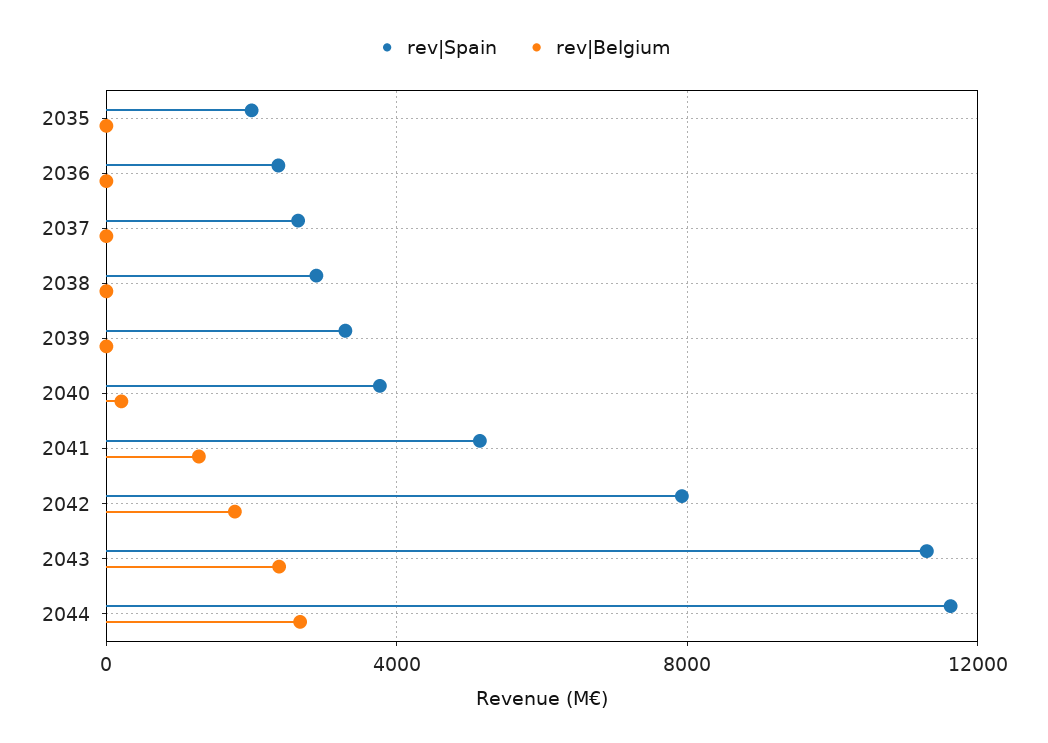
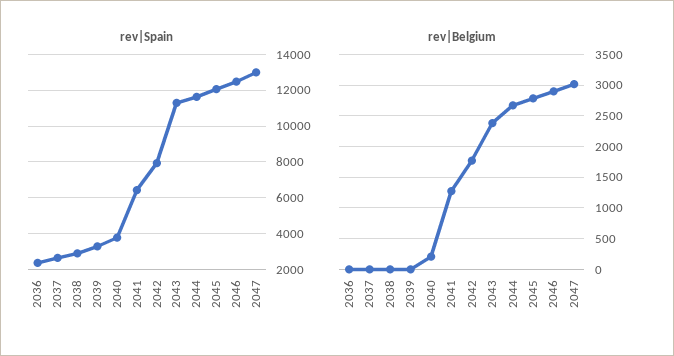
rev|Spain, 2035: 2000 -> none
rev|Belgium, 2035: 0 -> none
rev|Spain, 2041: 5000 -> 6500
rev|Spain, 2045: none -> 12000
rev|Spain, 2046: none -> 12500
rev|Spain, 2047: none -> 13000
rev|Belgium, 2045: none -> 2800
rev|Belgium, 2046: none -> 2900
rev|Belgium, 2047: none -> 3000

